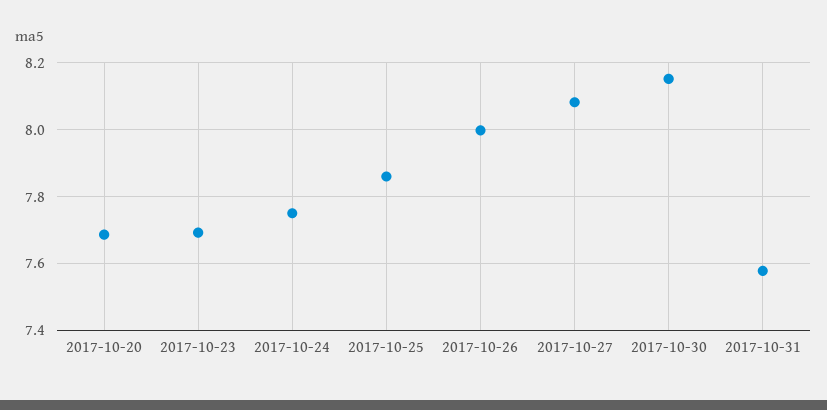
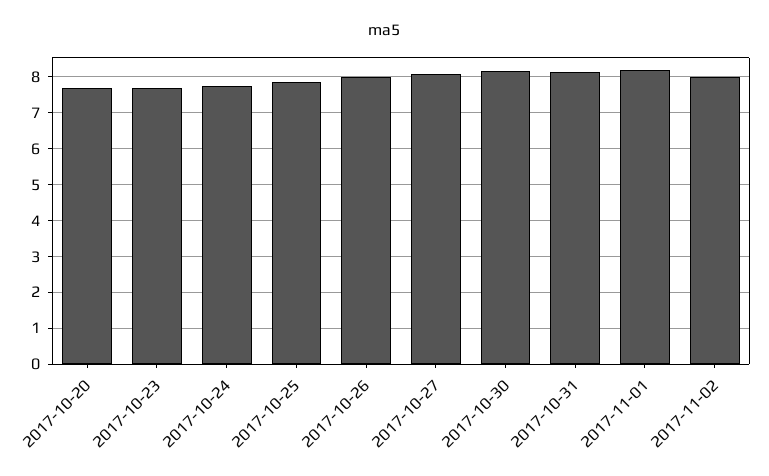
2017-10-31: 7.58 -> 8.2
2017-11-01: none -> 8.2
2017-11-02: none -> 8

